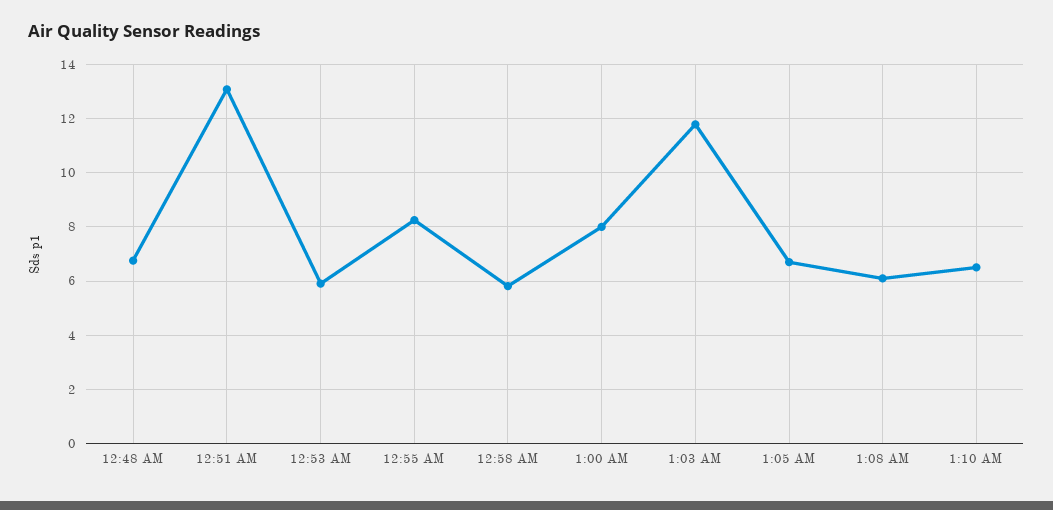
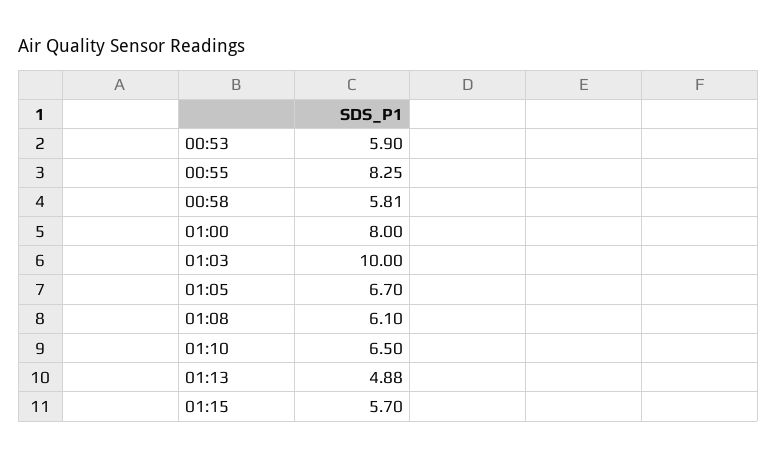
12:48 AM: 6.75 -> none
12:51 AM: 13 -> none
1:03 AM: 11.75 -> 10
01:13: none -> 4.88
01:15: none -> 5.7

